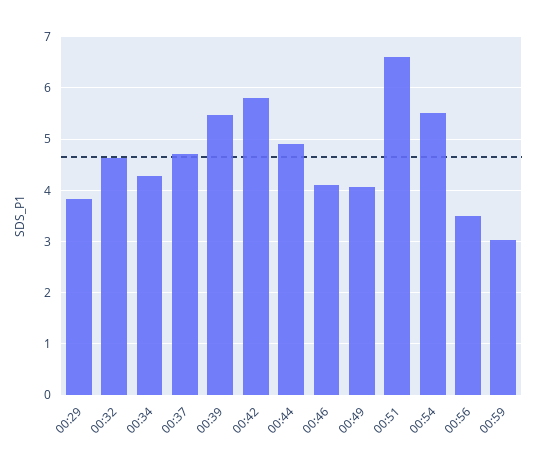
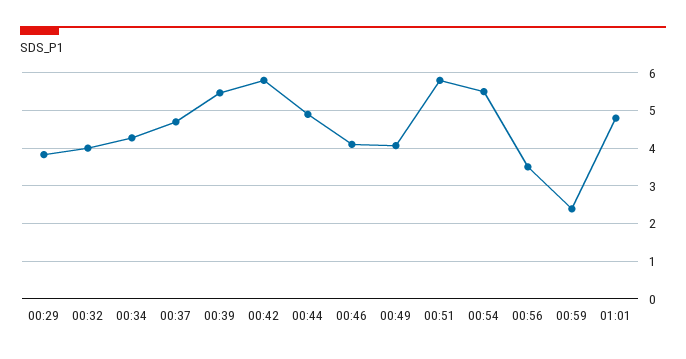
00:32: 4.6 -> 4
00:51: 6.6 -> 5.8
00:59: 3 -> 2.4
01:01: none -> 4.8

